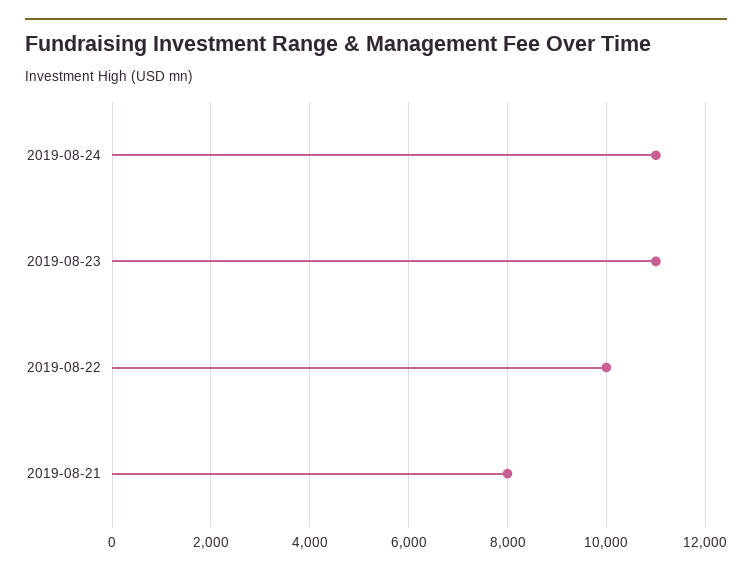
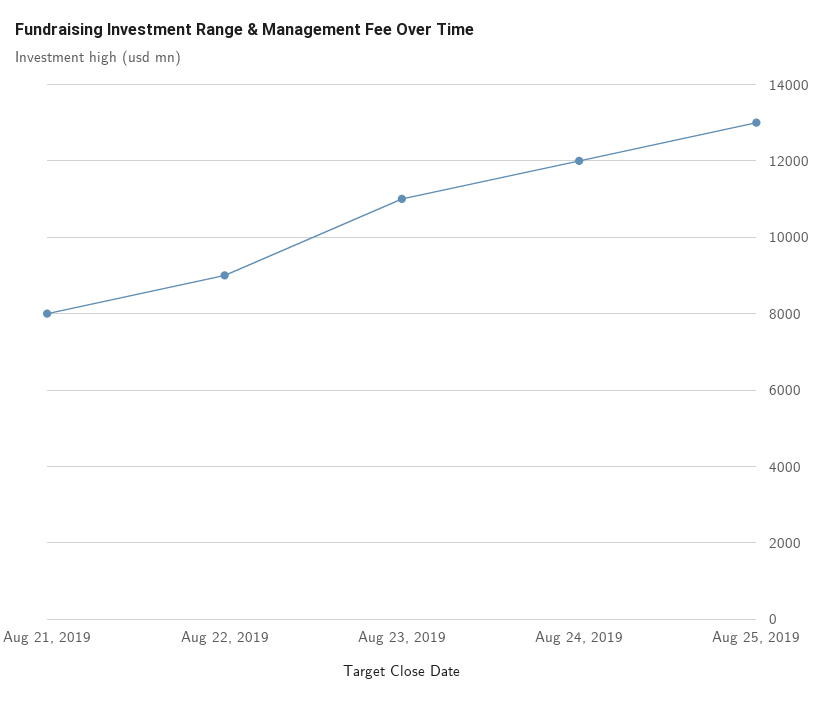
2019-08-24: 11000 -> 12000
2019-08-22: 10000 -> 9000
Aug 25, 2019: none -> 13000

